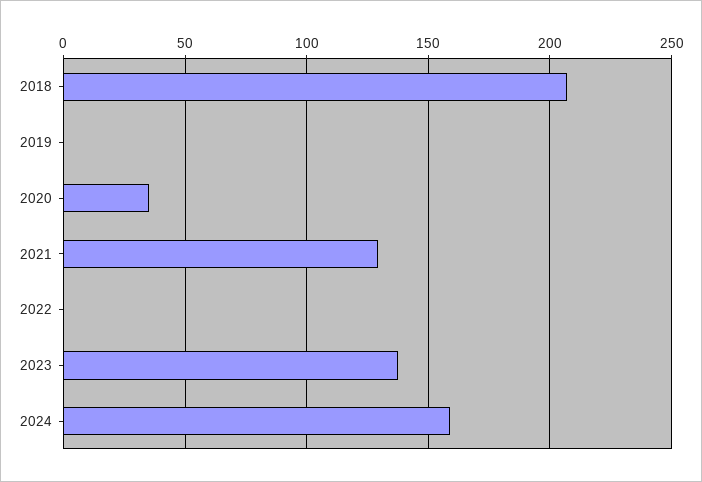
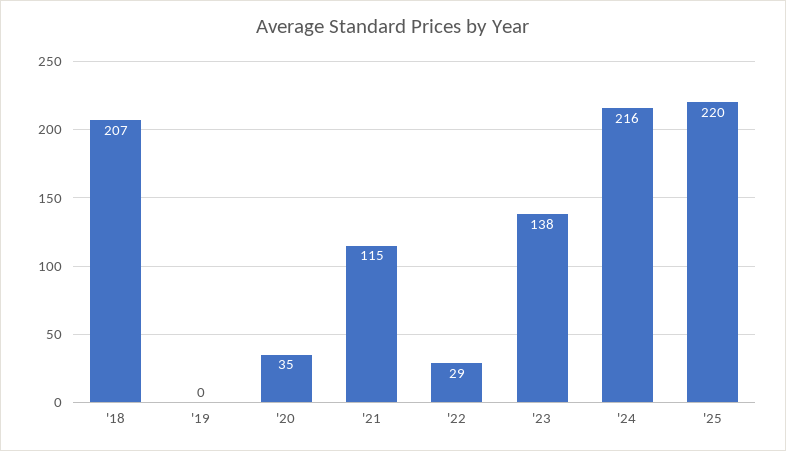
2021: 130 -> 115
2022: 0 -> 29
2024: 160 -> 216
'25: none -> 220

